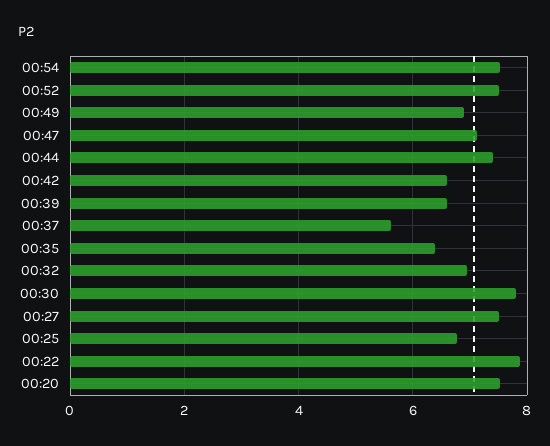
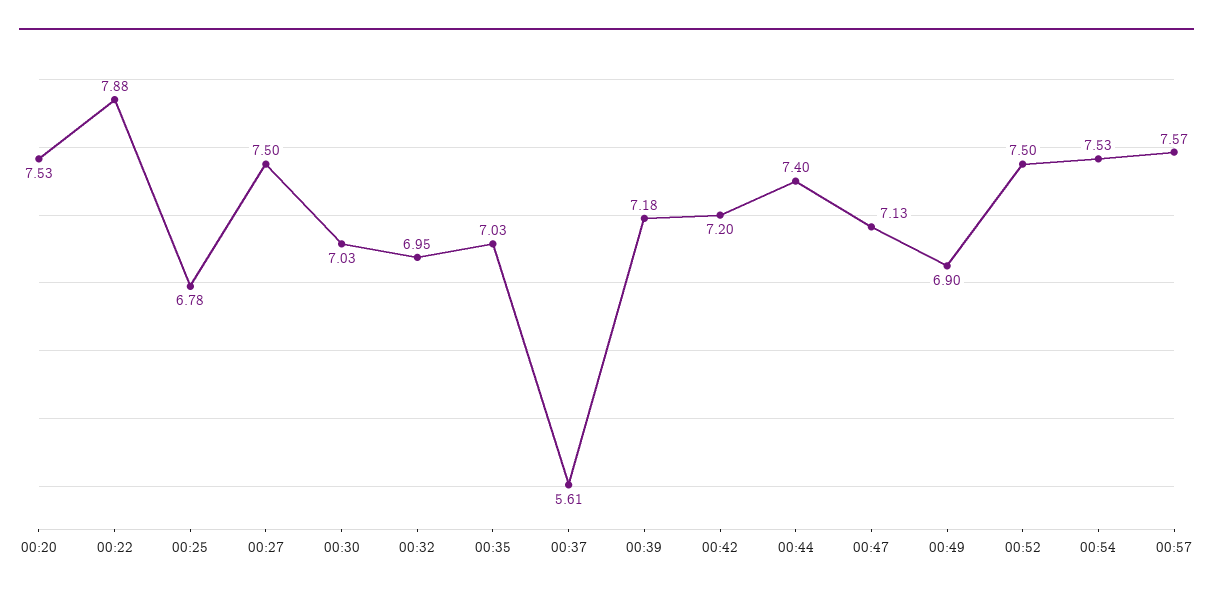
00:42: 6.6 -> 7.2
00:39: 6.6 -> 7.18
00:35: 6.4 -> 7.03
00:30: 7.8 -> 7.03
00:57: none -> 7.57

